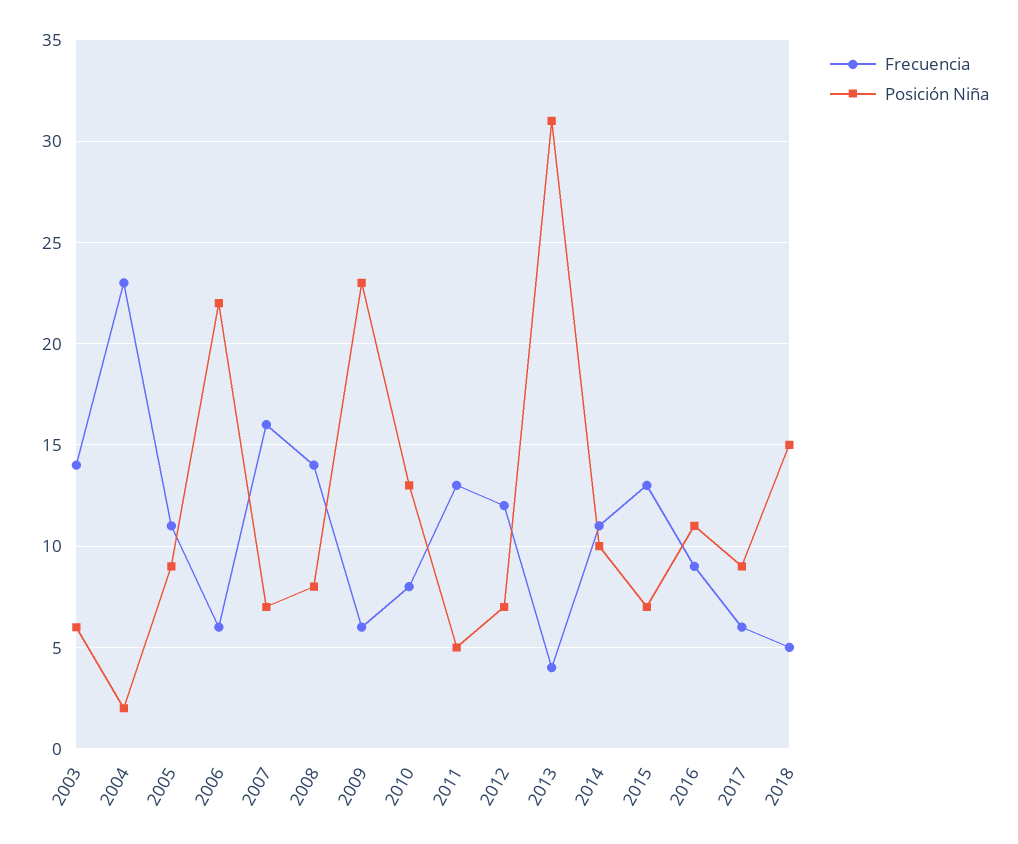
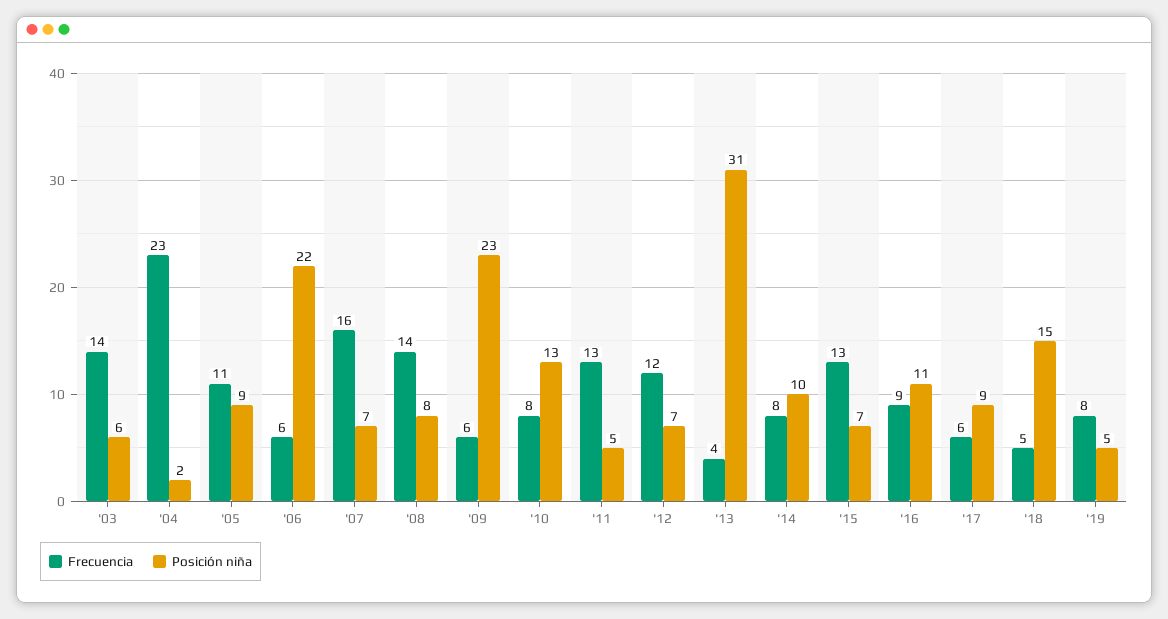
Frecuencia, 2014: 11 -> 8
Frecuencia, '19: none -> 8
Posición Niña, '19: none -> 5

